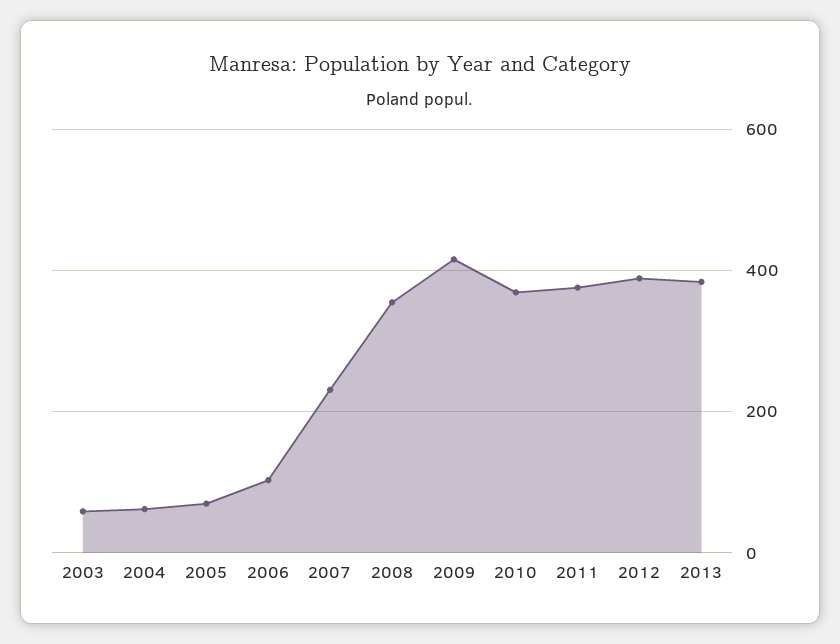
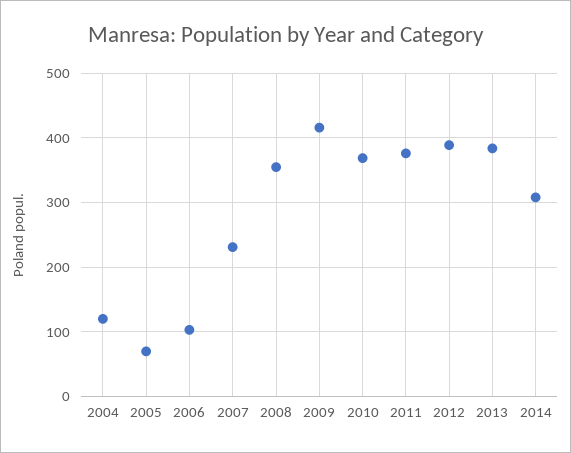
2003: 60 -> none
2004: 60 -> 120
2014: none -> 310

